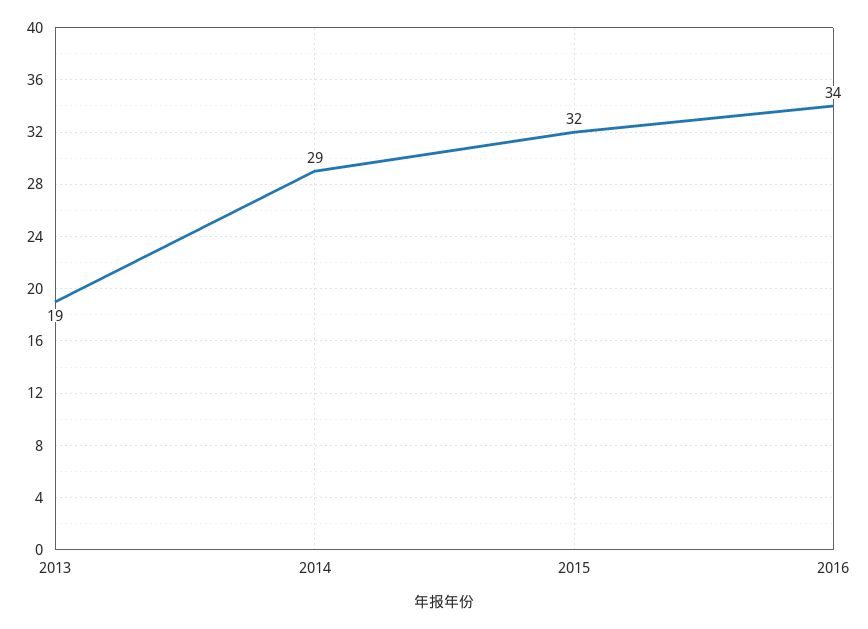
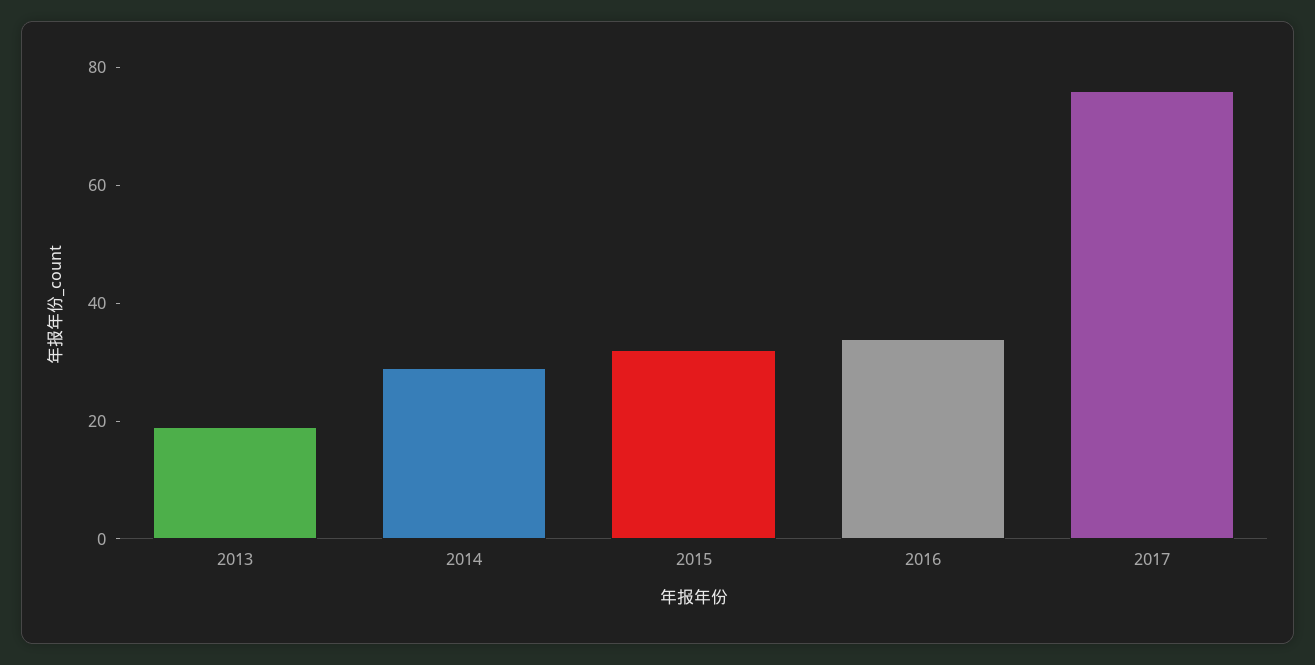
2017: none -> 75

